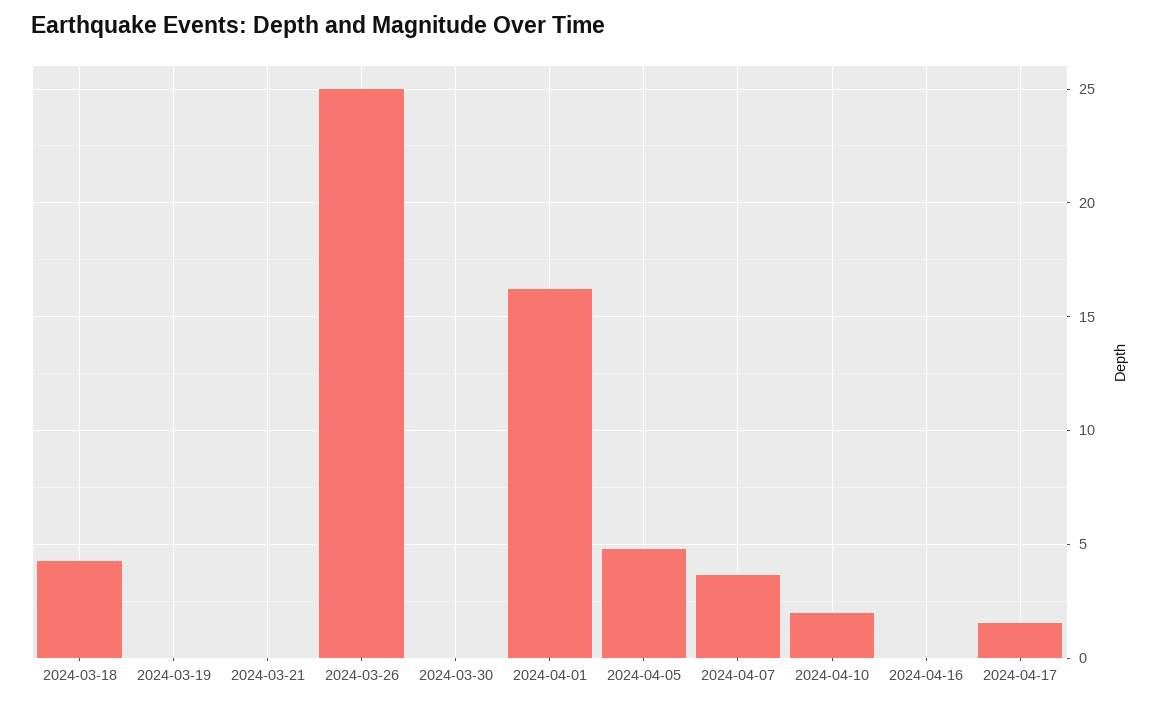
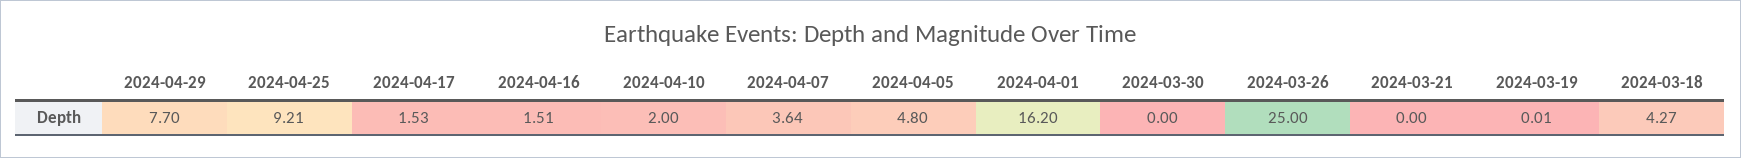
2024-04-16: 0 -> 1.51
2024-04-29: none -> 7.7
2024-04-25: none -> 9.21

